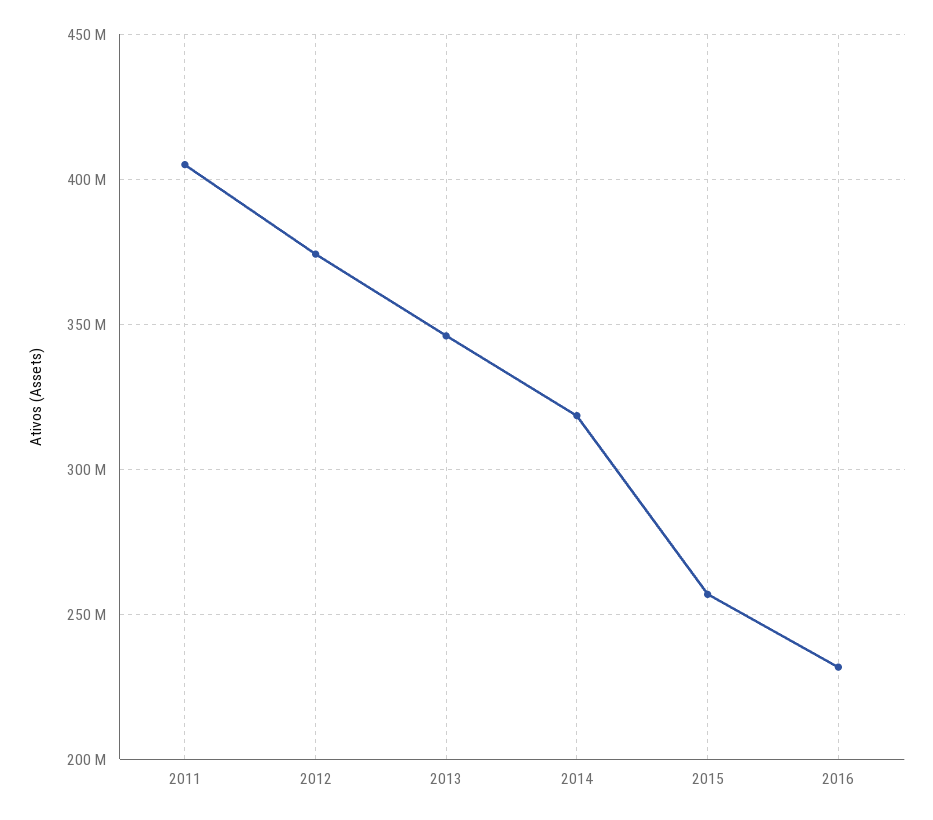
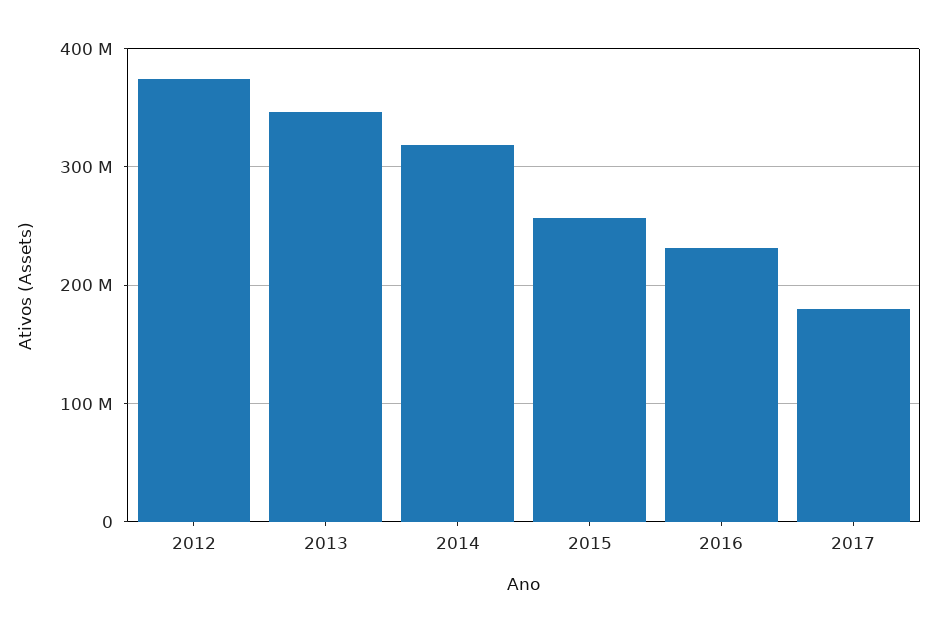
2011: 405000000 -> none
2017: none -> 180000000

